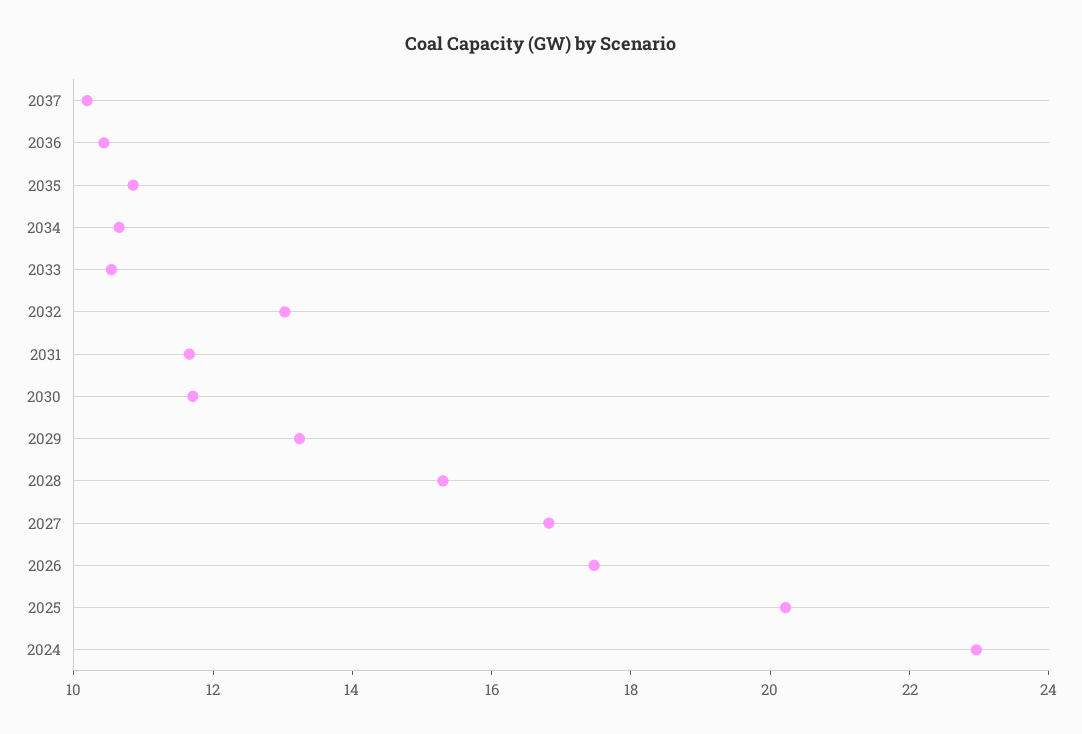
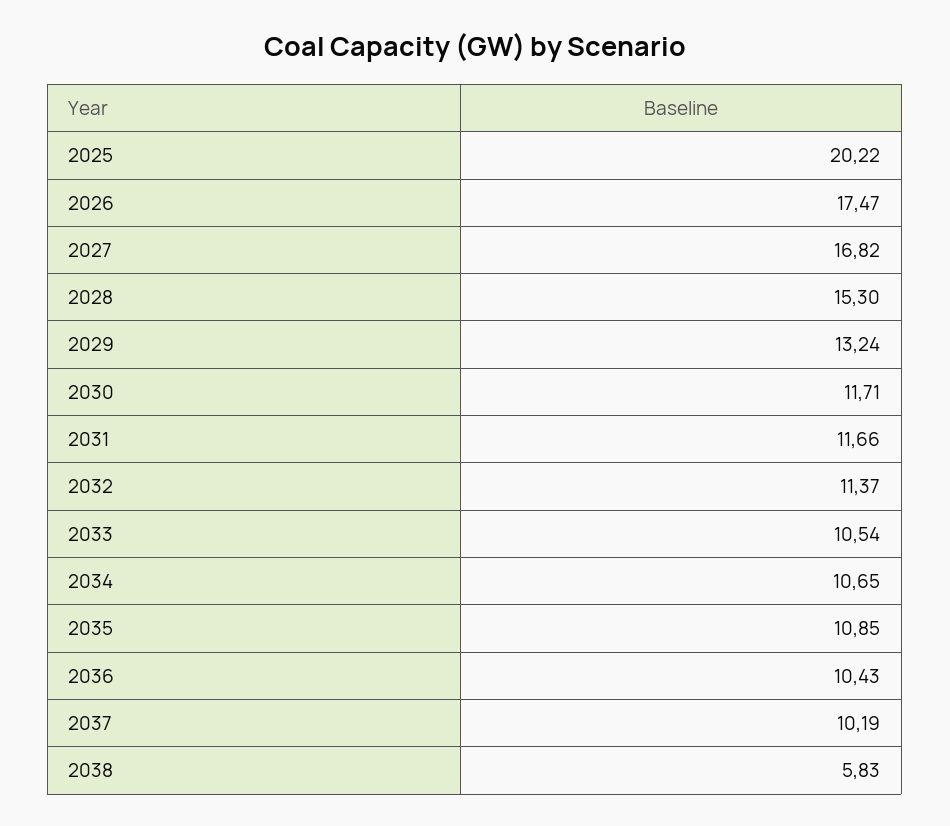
2032: 13 -> 11.37
2024: 23 -> none
2038: none -> 5.83

